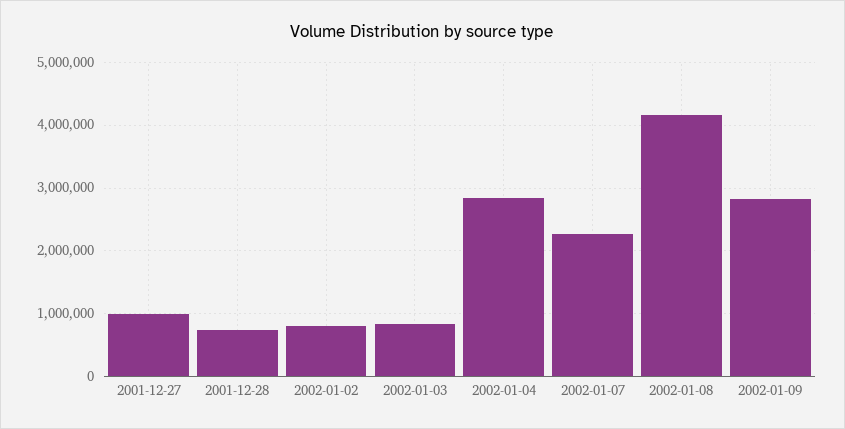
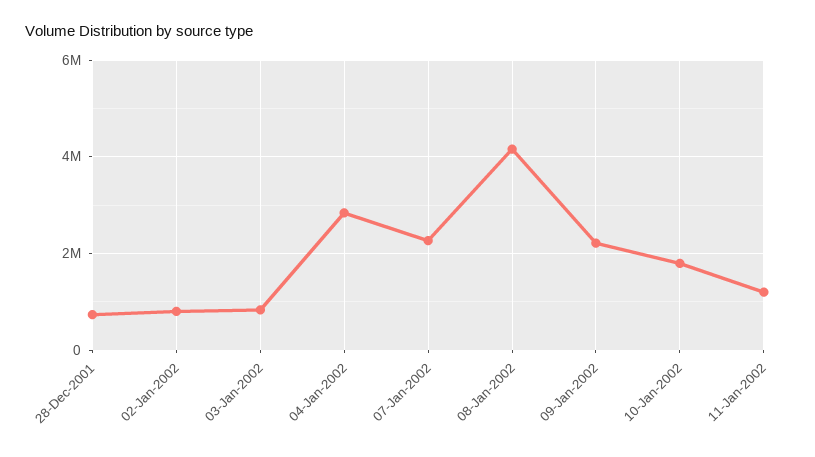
2001-12-27: 1000000 -> none
2002-01-09: 2800000 -> 2200000
10-Jan-2002: none -> 1800000
11-Jan-2002: none -> 1200000

